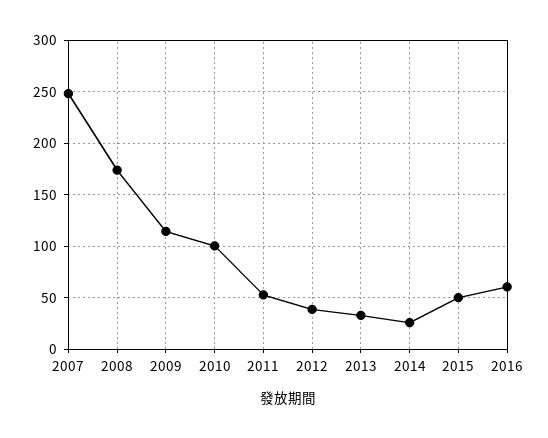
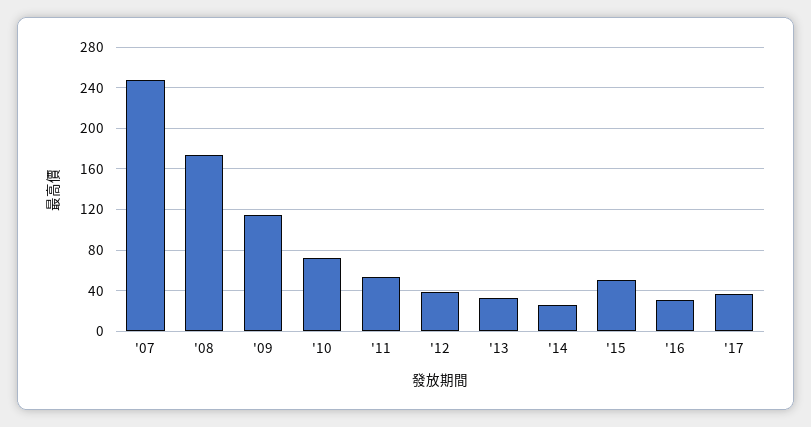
2010: 100 -> 70
2016: 60 -> 30
'17: none -> 40

